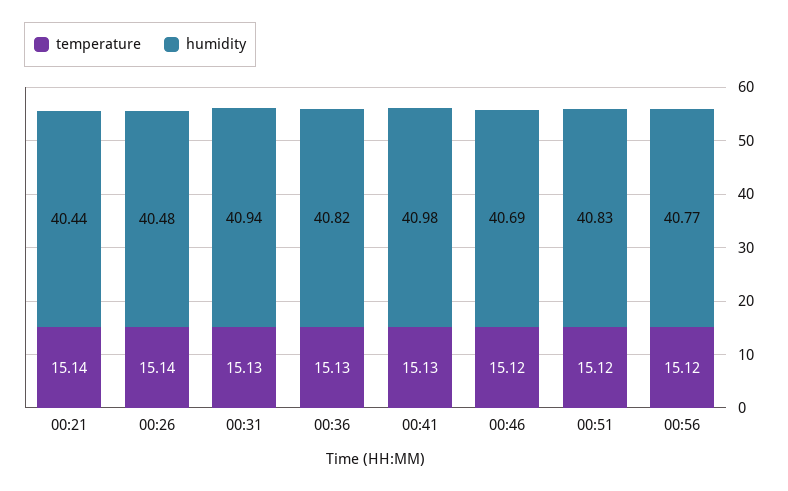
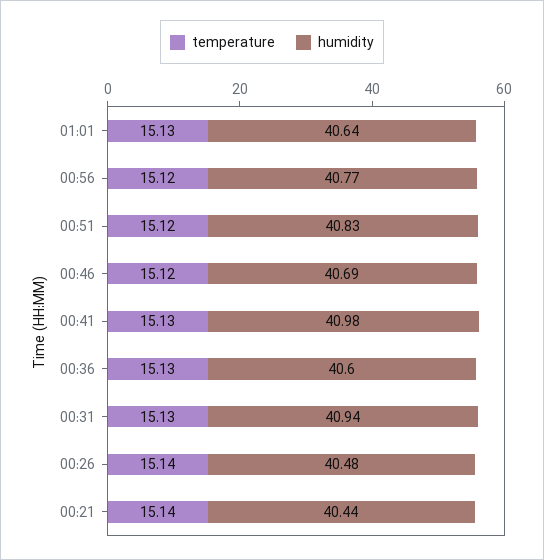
humidity, 00:36: 40.82 -> 40.6
temperature, 01:01: none -> 15.13
humidity, 01:01: none -> 40.64

